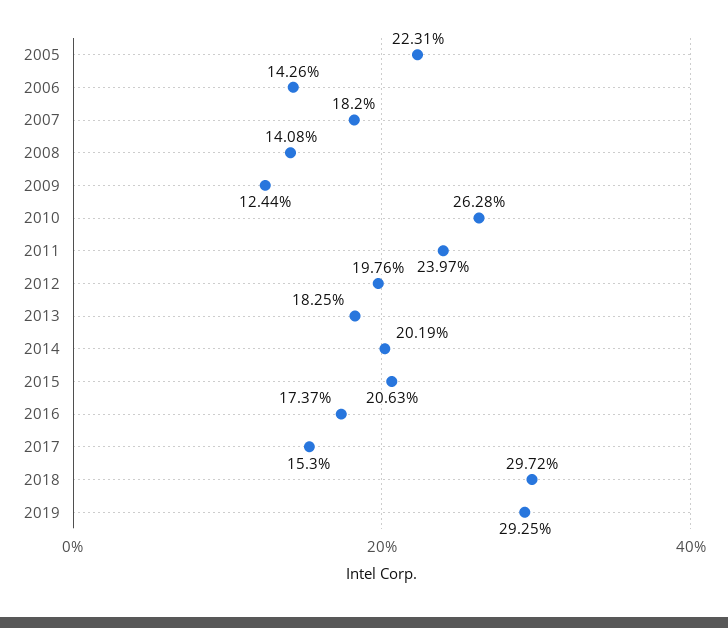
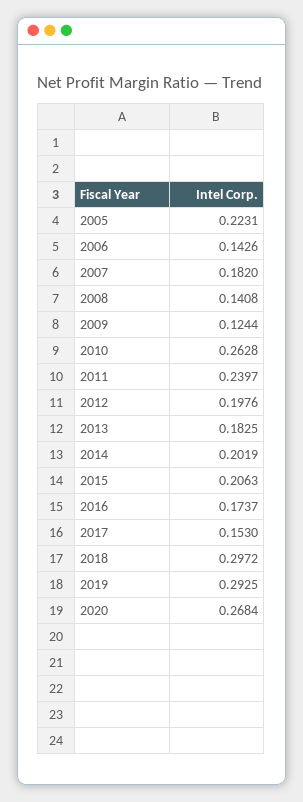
2020: none -> 0.2684

